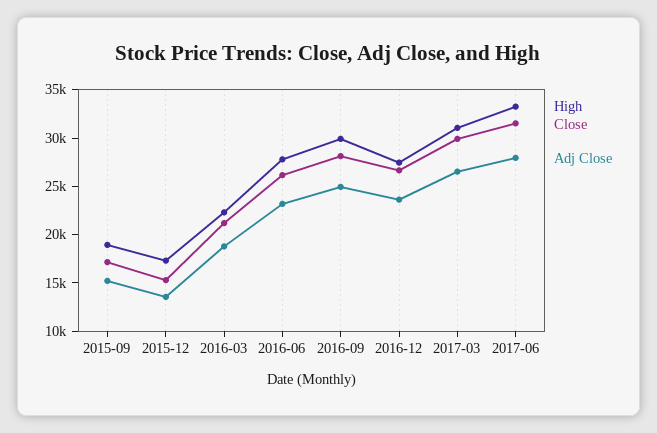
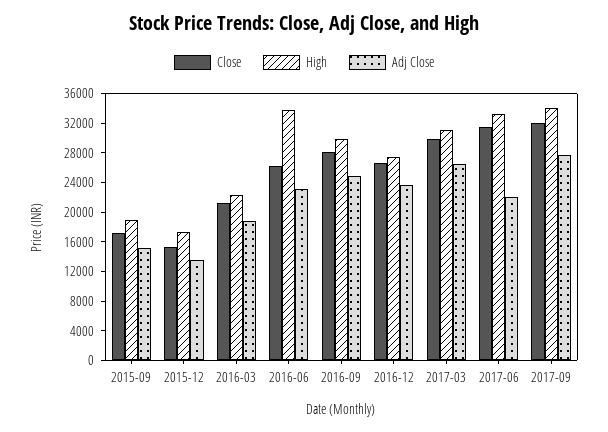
High, 2016-06: 28000 -> 34000
Adj Close, 2017-06: 28000 -> 22000
Close, 2017-09: none -> 32000
High, 2017-09: none -> 34000
Adj Close, 2017-09: none -> 28000

